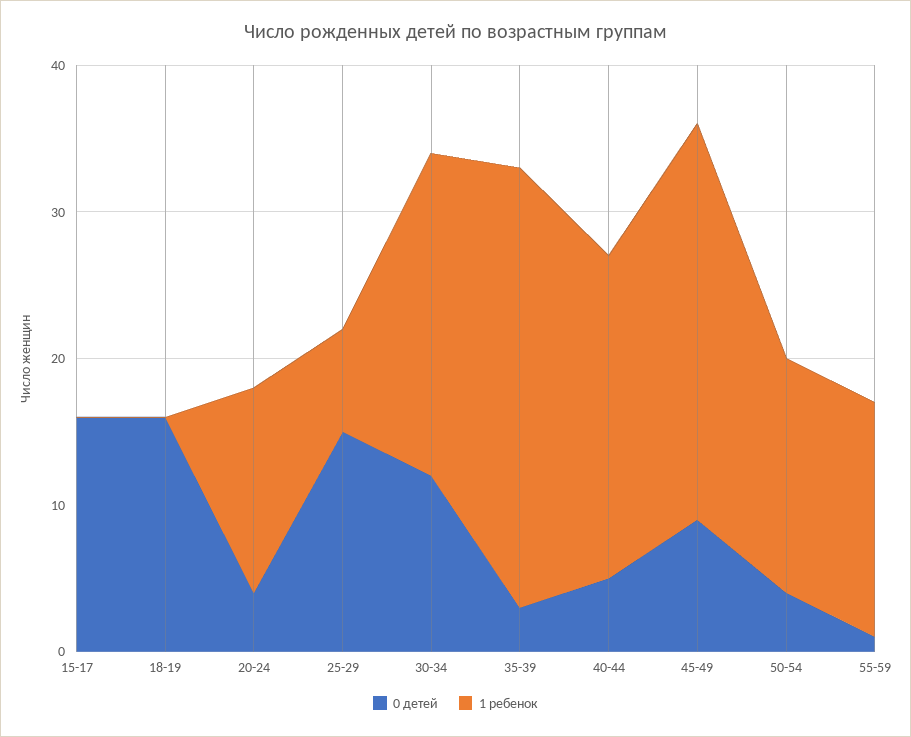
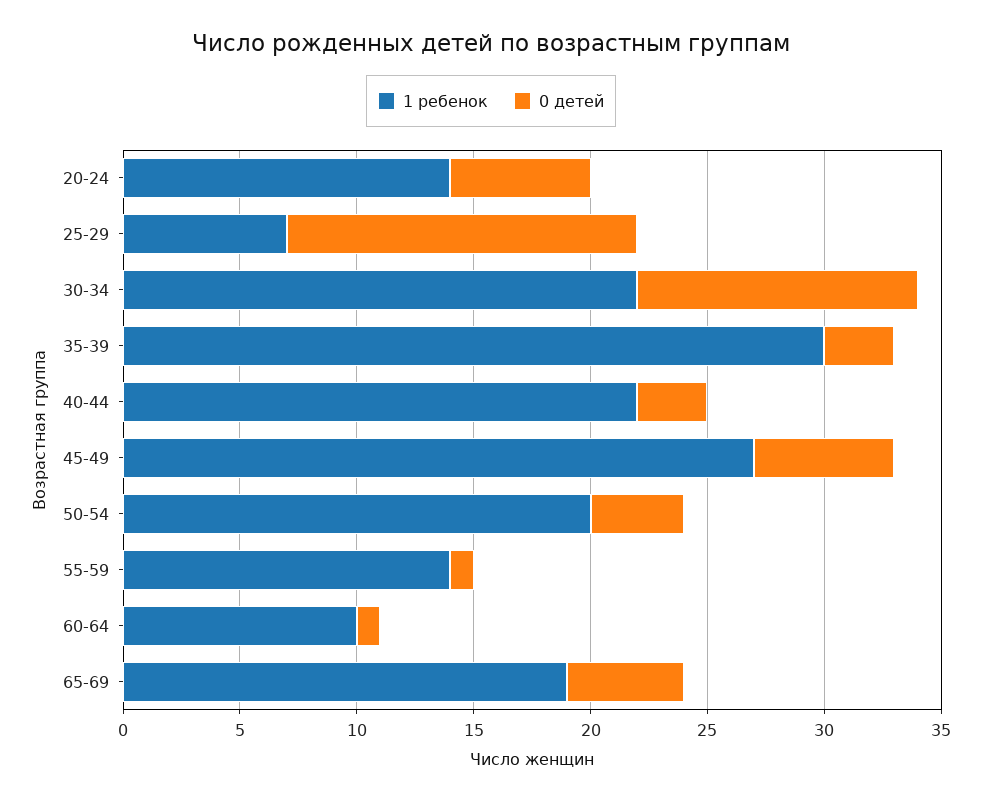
0 детей, 15-17: 16 -> none
1 ребенок, 15-17: 0 -> none
0 детей, 18-19: 16 -> none
1 ребенок, 18-19: 0 -> none
0 детей, 20-24: 4 -> 6
0 детей, 40-44: 5 -> 3
0 детей, 45-49: 9 -> 6
1 ребенок, 50-54: 16 -> 20
1 ребенок, 55-59: 16 -> 14
1 ребенок, 60-64: none -> 10
0 детей, 60-64: none -> 1
1 ребенок, 65-69: none -> 19
0 детей, 65-69: none -> 5

